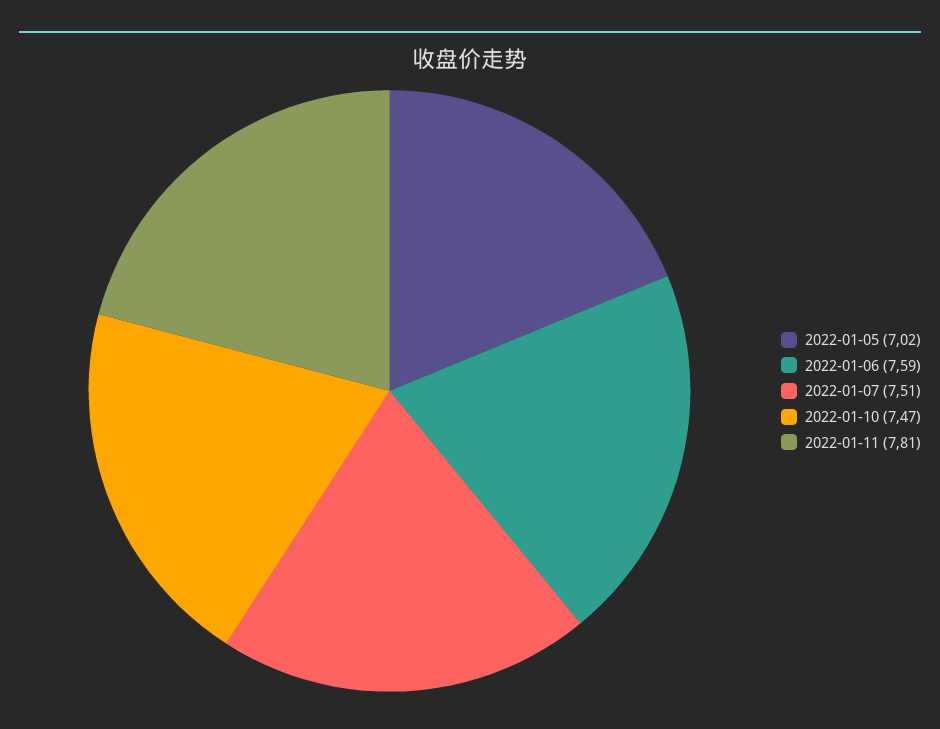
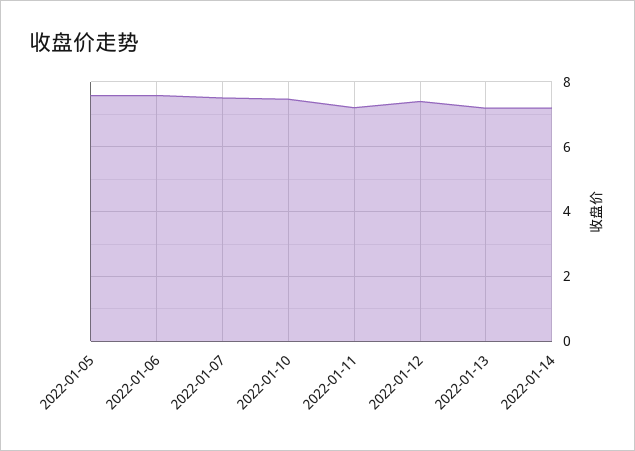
2022-01-05: 7.02 -> 7.6
2022-01-11: 7.81 -> 7.2
2022-01-12: none -> 7.4
2022-01-13: none -> 7.2
2022-01-14: none -> 7.2

